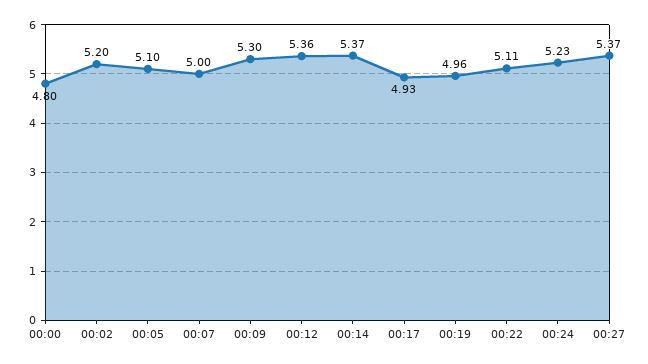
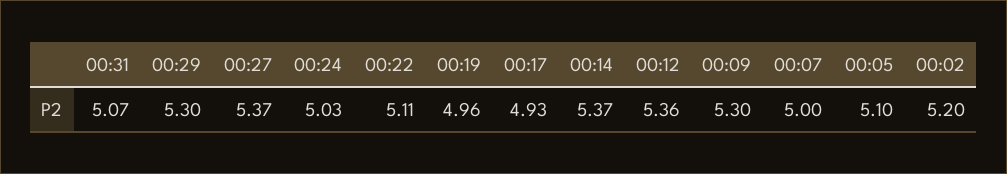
00:00: 4.8 -> none
00:24: 5.23 -> 5.03
00:31: none -> 5.07
00:29: none -> 5.3

